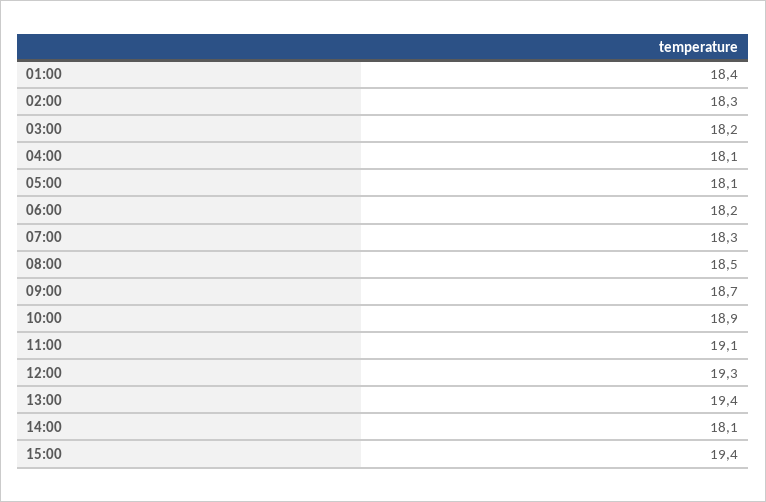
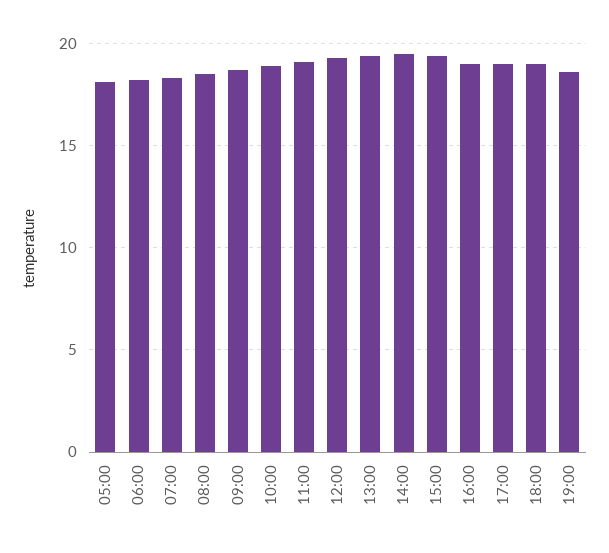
01:00: 18.4 -> none
02:00: 18.3 -> none
03:00: 18.2 -> none
04:00: 18.1 -> none
14:00: 18.1 -> 19.5
16:00: none -> 19
17:00: none -> 19
18:00: none -> 19
19:00: none -> 18.5

